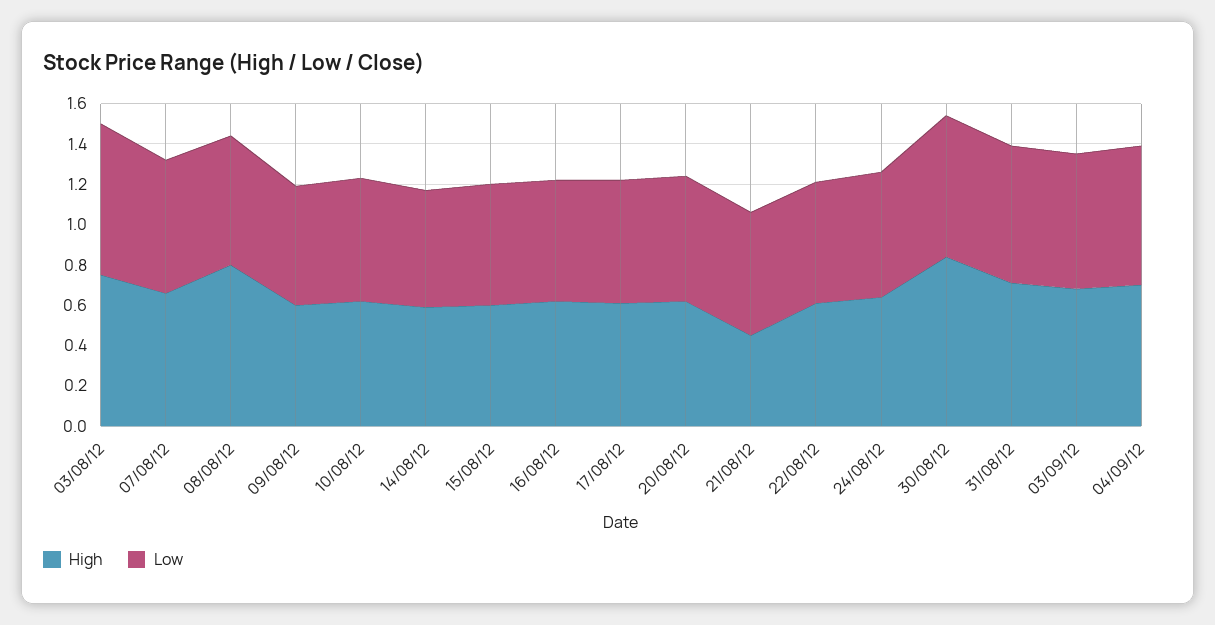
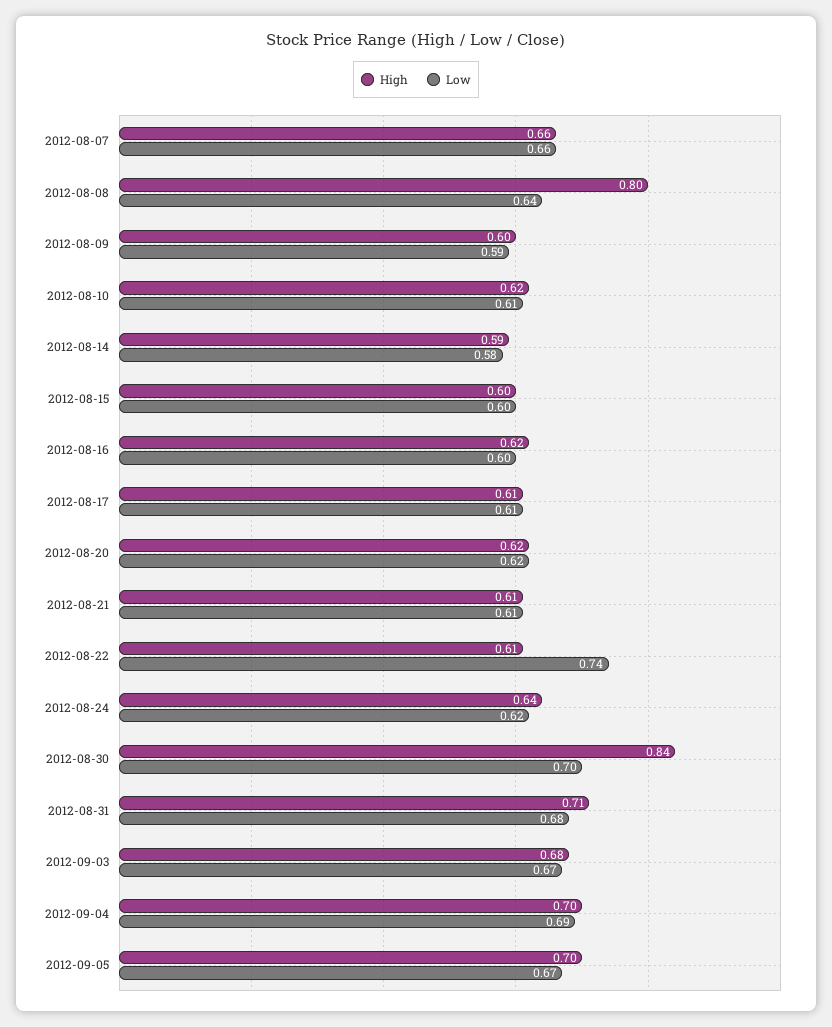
High, 03/08/12: 0.75 -> none
Low, 03/08/12: 0.75 -> none
High, 21/08/12: 0.45 -> 0.61
Low, 22/08/12: 0.6 -> 0.74
High, 2012-09-05: none -> 0.7
Low, 2012-09-05: none -> 0.67

